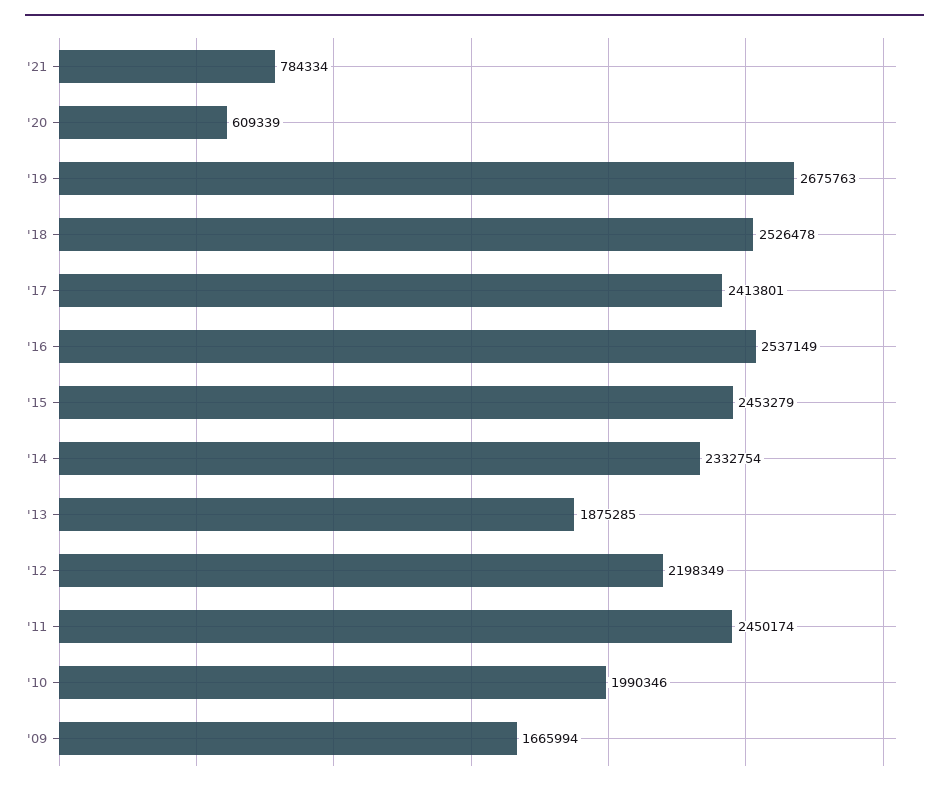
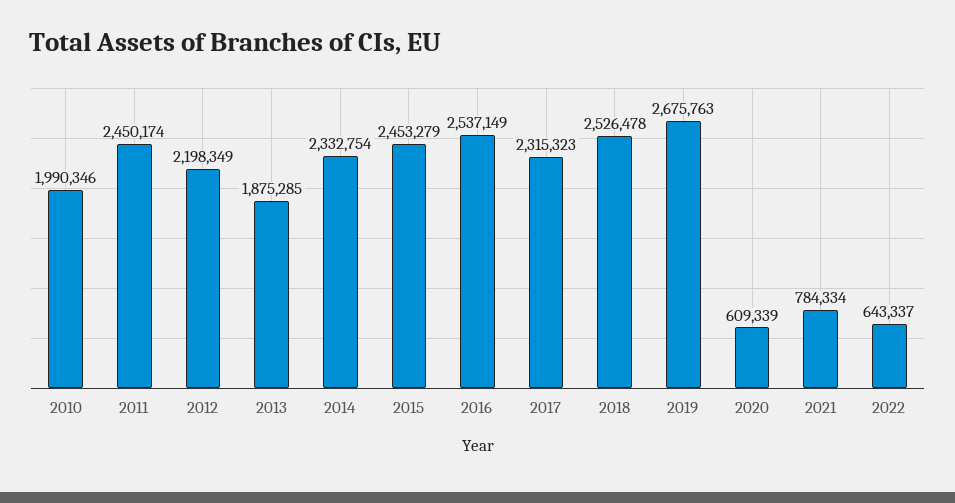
'17: 2413801 -> 2315323
'09: 1665994 -> none
2022: none -> 643337

